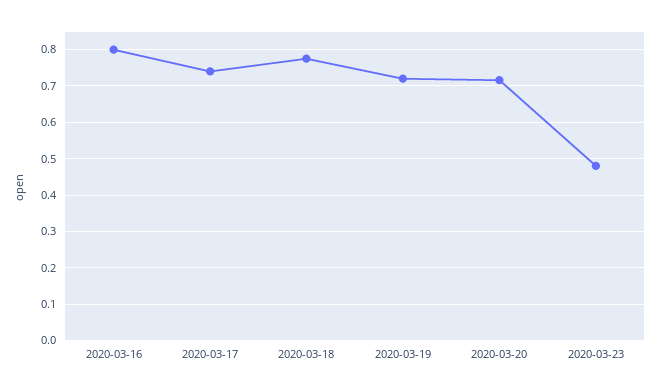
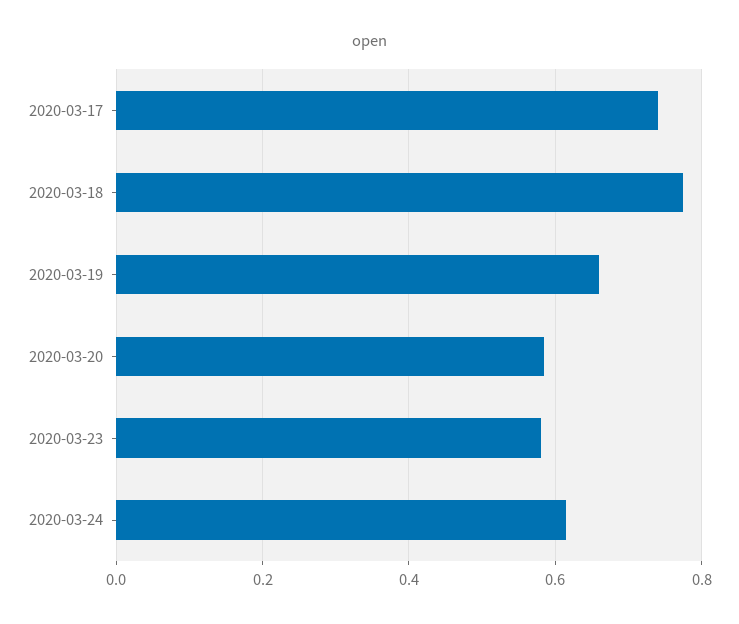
2020-03-16: 0.8 -> none
2020-03-19: 0.72 -> 0.66
2020-03-20: 0.72 -> 0.58
2020-03-23: 0.48 -> 0.58
2020-03-24: none -> 0.62

